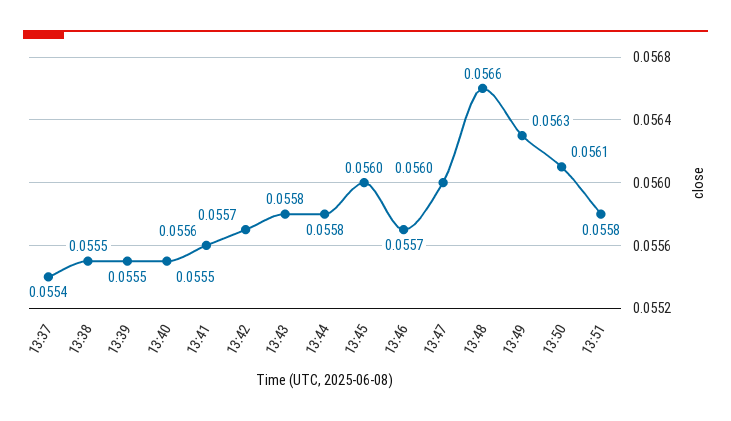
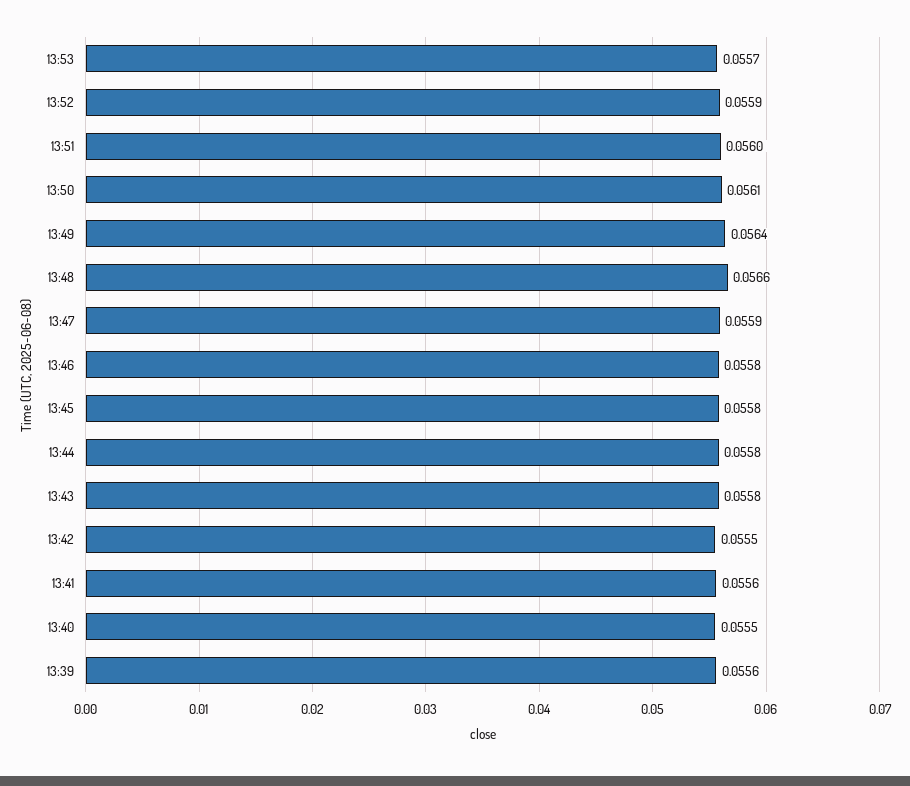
13:37: 0.0554 -> none
13:38: 0.0555 -> none
13:39: 0.0555 -> 0.0556
13:42: 0.0557 -> 0.0555
13:45: 0.056 -> 0.0558
13:46: 0.0557 -> 0.0558
13:47: 0.056 -> 0.0559
13:49: 0.0563 -> 0.0564
13:51: 0.0558 -> 0.056
13:53: none -> 0.0557
13:52: none -> 0.0559

